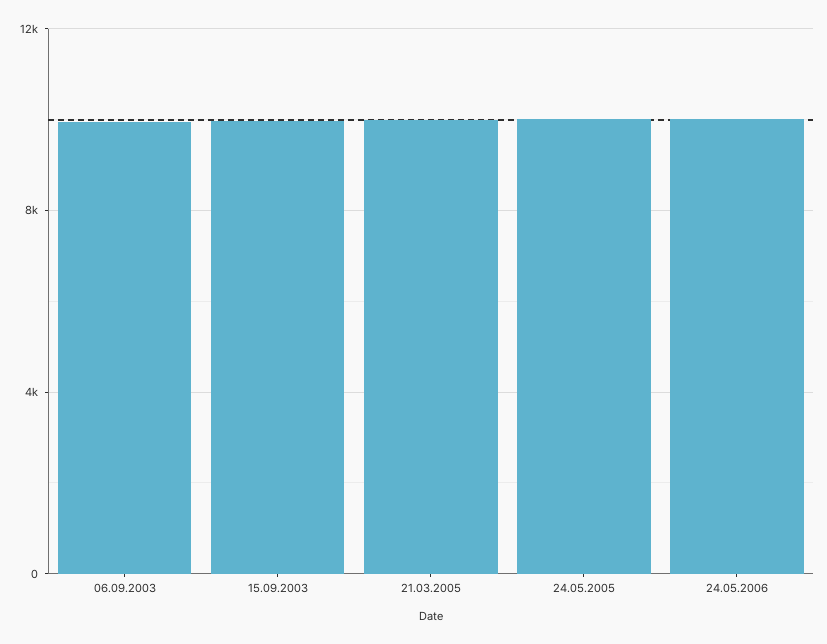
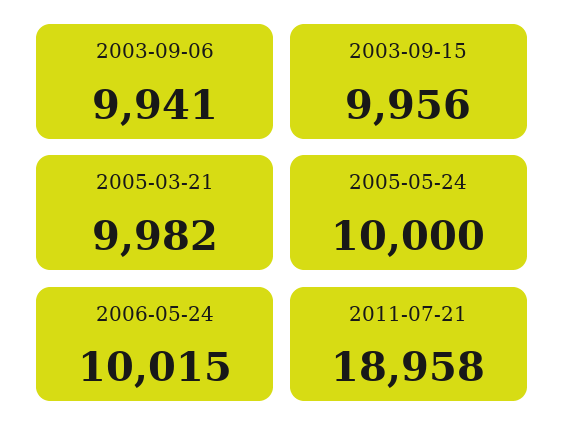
2011-07-21: none -> 18958

